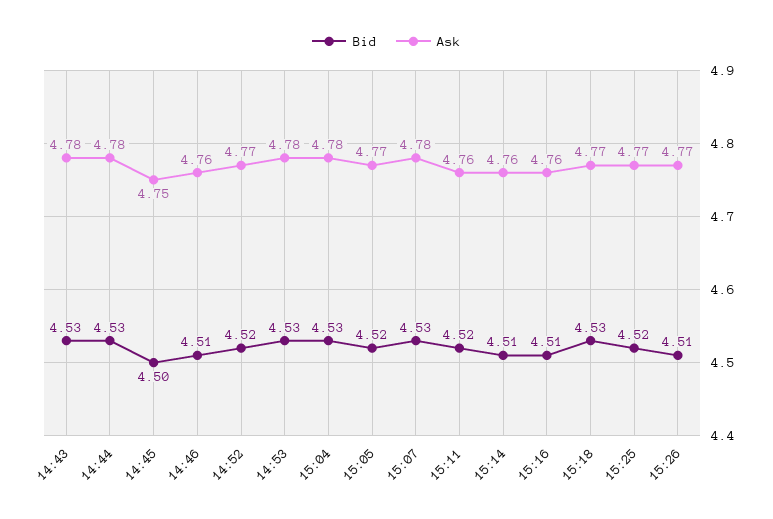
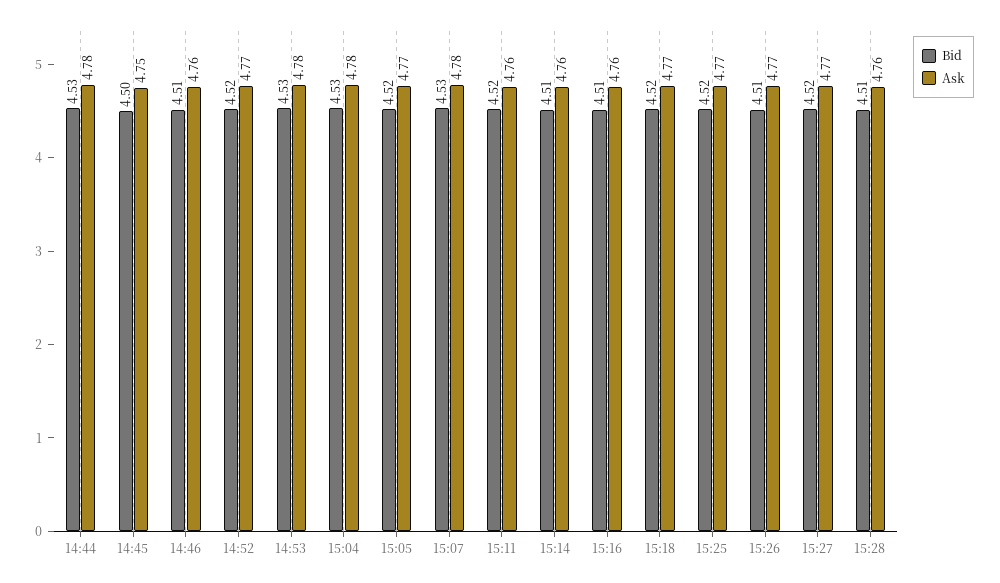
Bid, 14:43: 4.53 -> none
Ask, 14:43: 4.78 -> none
Bid, 15:18: 4.53 -> 4.52
Bid, 15:27: none -> 4.52
Ask, 15:27: none -> 4.77
Bid, 15:28: none -> 4.51
Ask, 15:28: none -> 4.76

